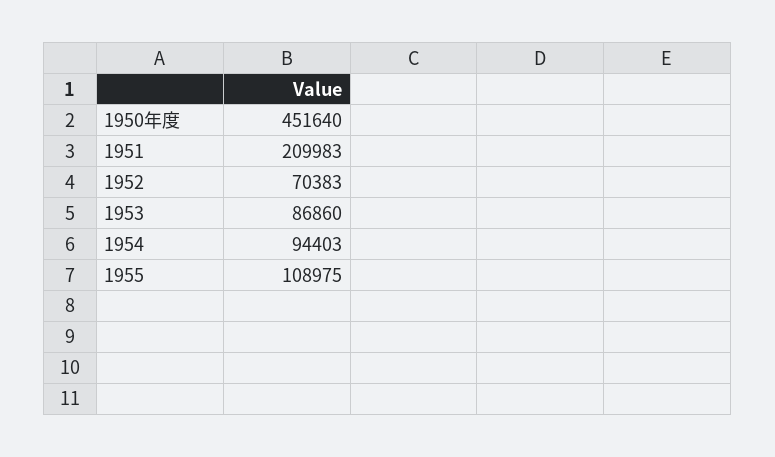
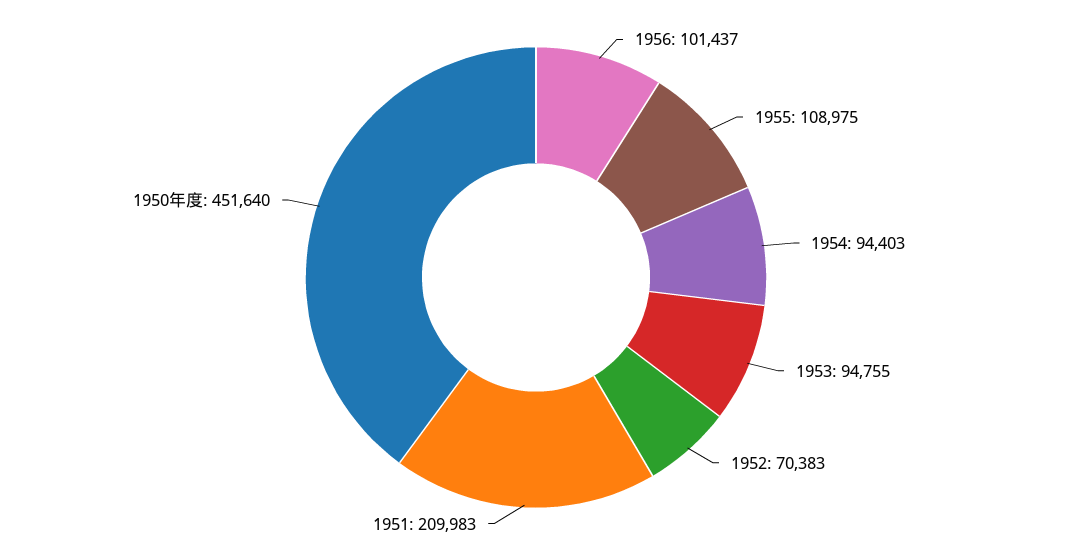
1953: 86860 -> 94755
1956: none -> 101437

